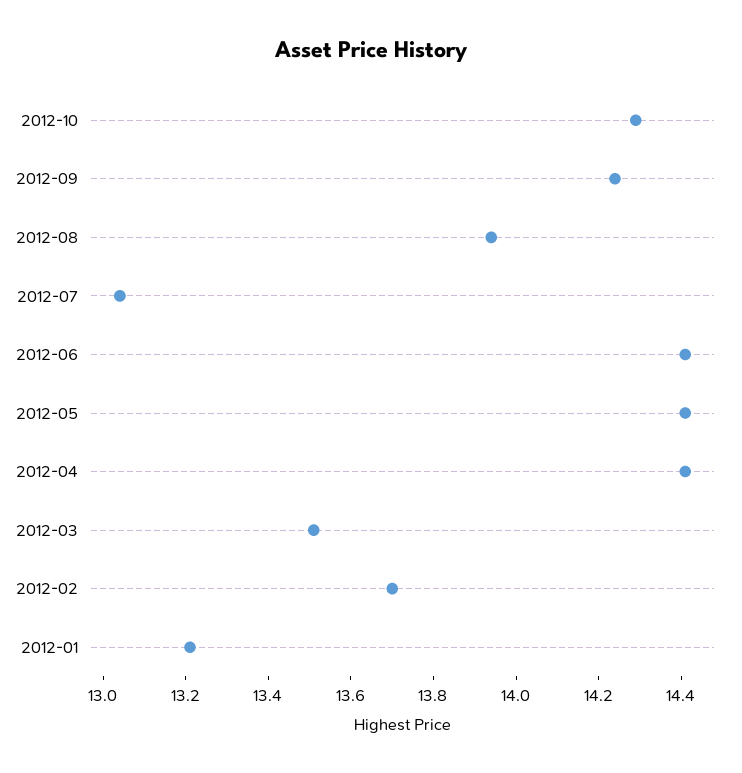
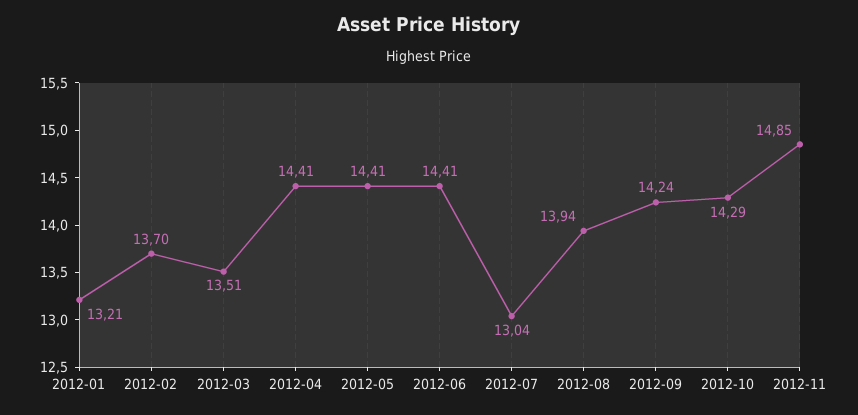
2012-11: none -> 14.85

